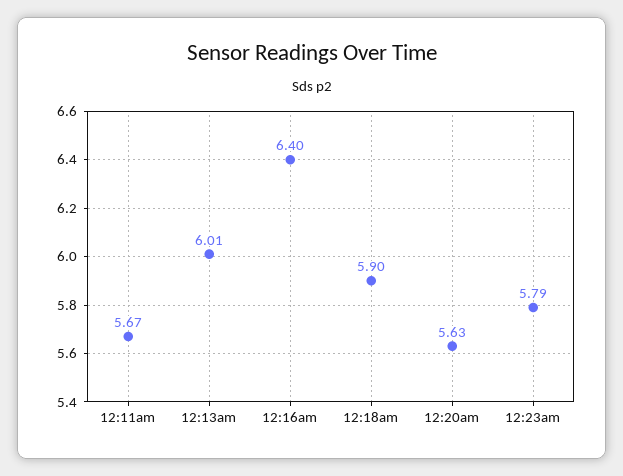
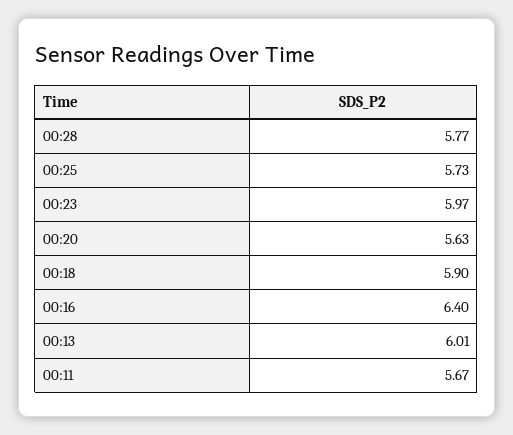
12:23am: 5.79 -> 5.97
00:28: none -> 5.77
00:25: none -> 5.73

